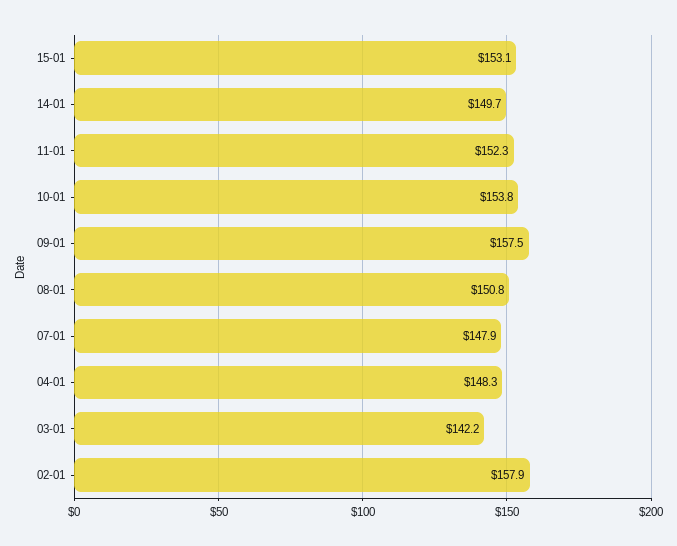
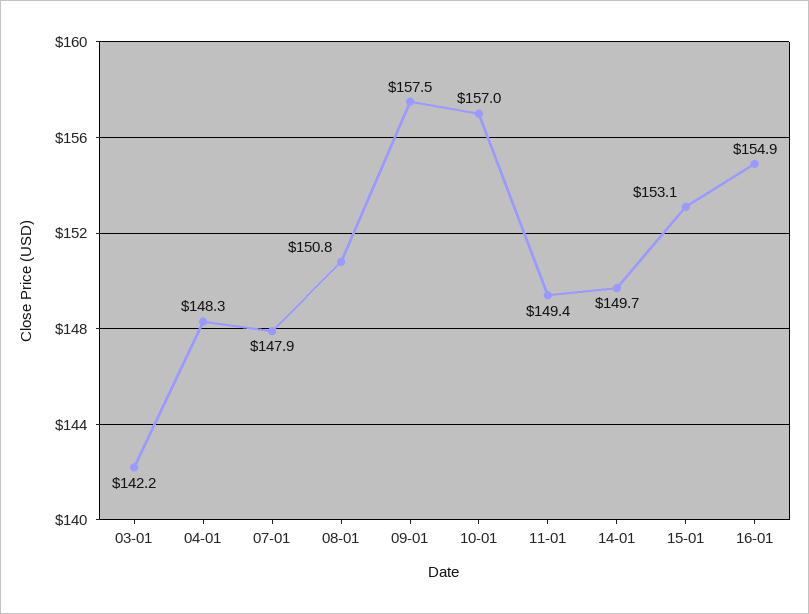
11-01: 152.3 -> 149.4
10-01: 153.8 -> 157
02-01: 157.9 -> none
16-01: none -> 154.9

